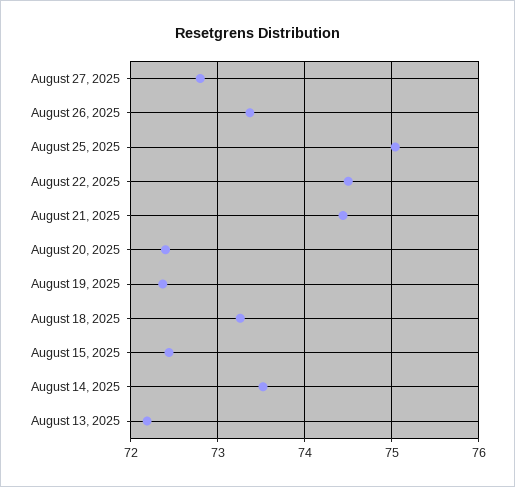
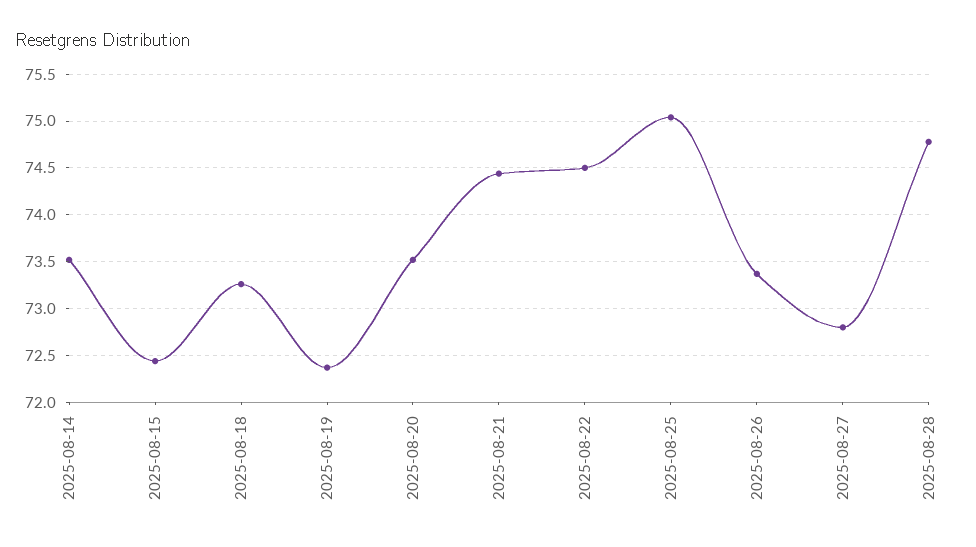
August 20, 2025: 72.4 -> 73.5
August 13, 2025: 72.2 -> none
2025-08-28: none -> 74.8

